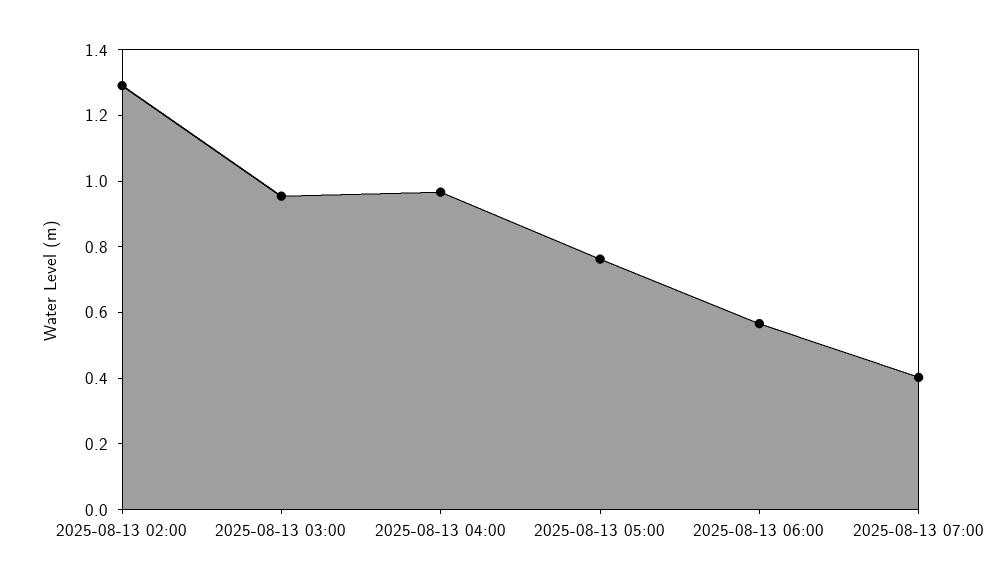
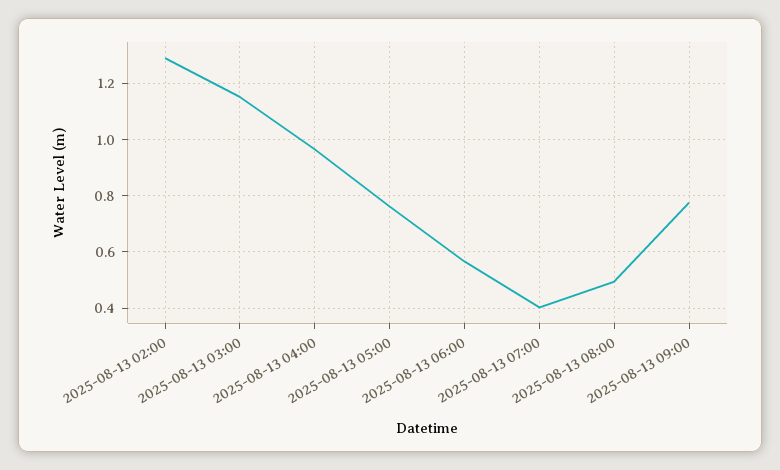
2025-08-13 03:00: 0.95 -> 1.15
2025-08-13 08:00: none -> 0.5
2025-08-13 09:00: none -> 0.775

